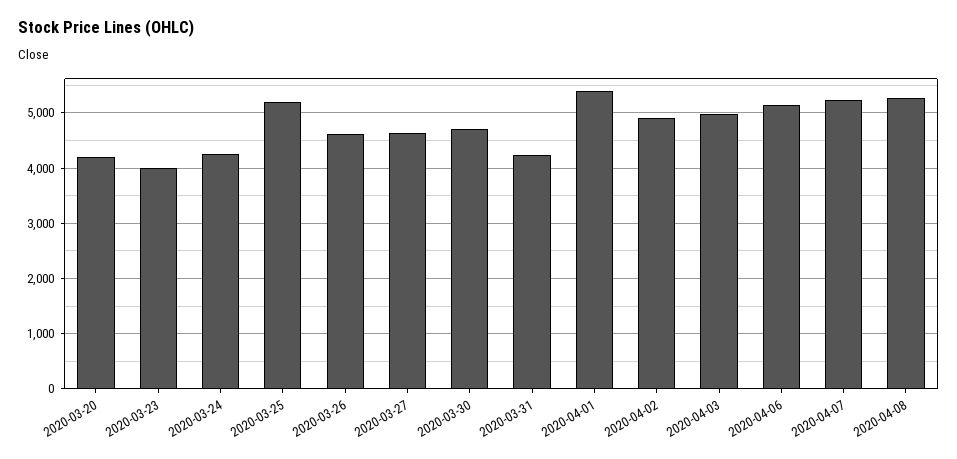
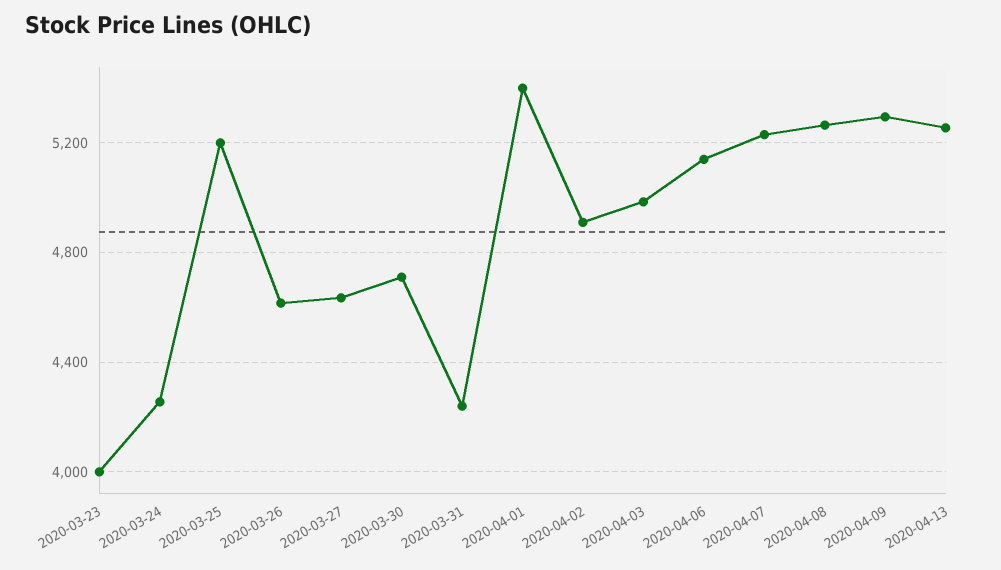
2020-03-20: 4200 -> none
2020-04-09: none -> 5300
2020-04-13: none -> 5250

